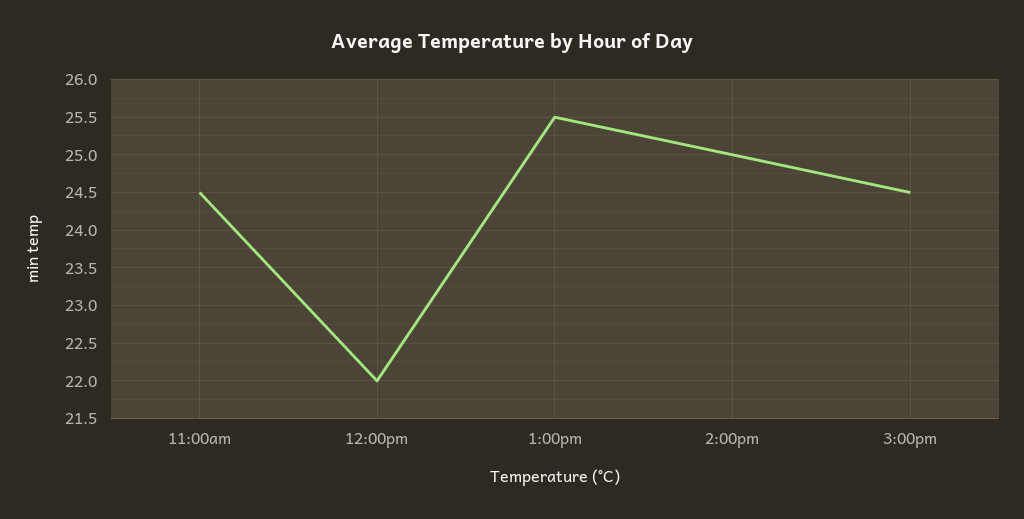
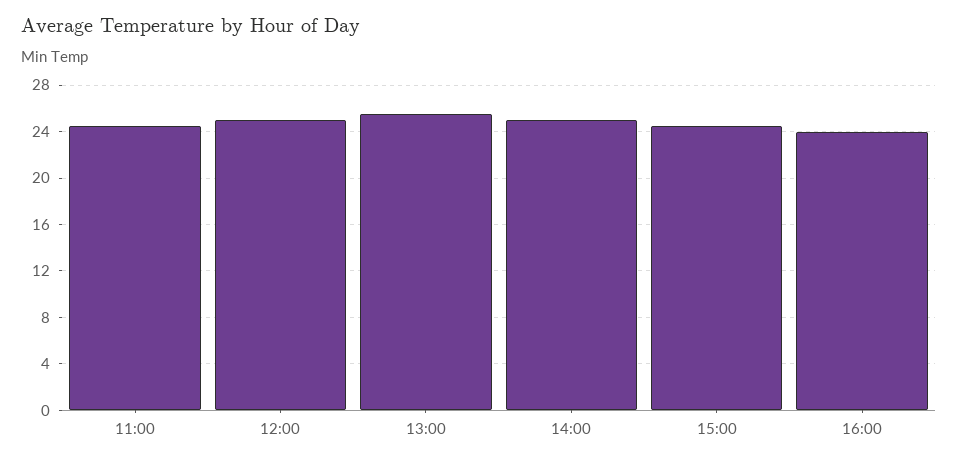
12:00pm: 22 -> 25
16:00: none -> 24

